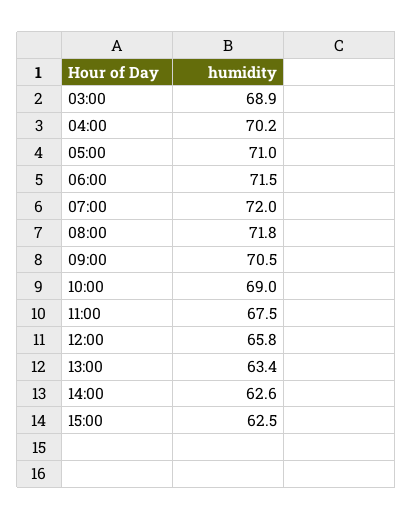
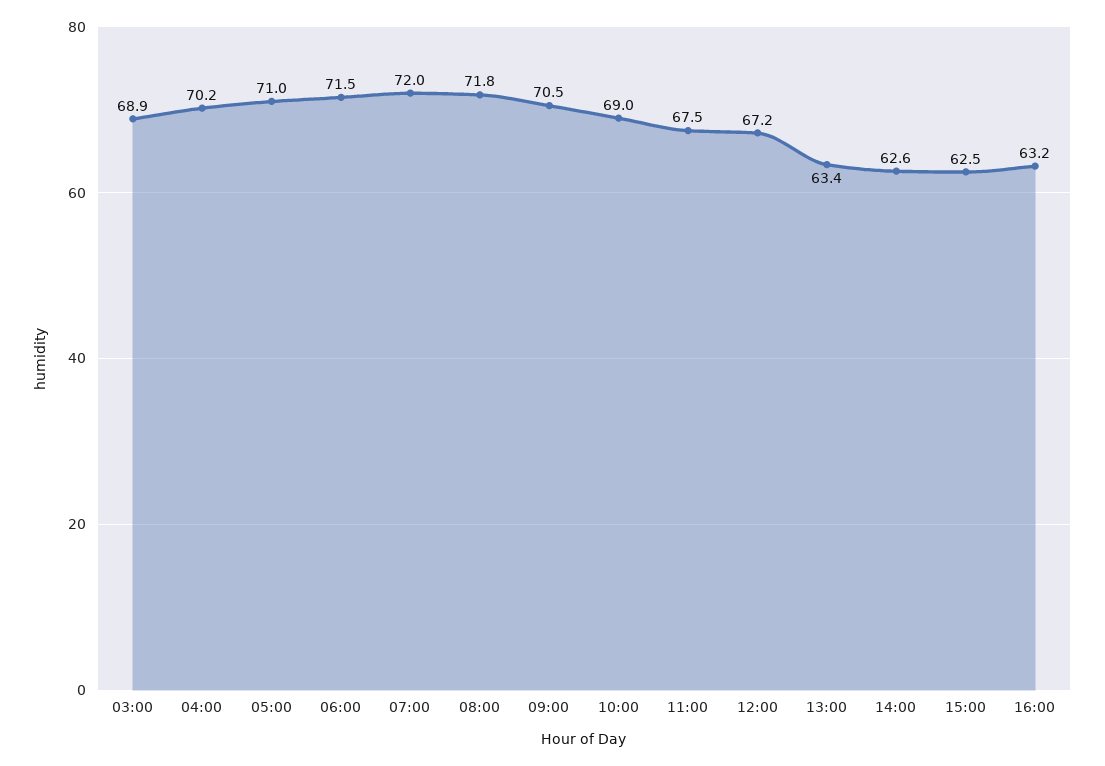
12:00: 65.8 -> 67.2
16:00: none -> 63.2

